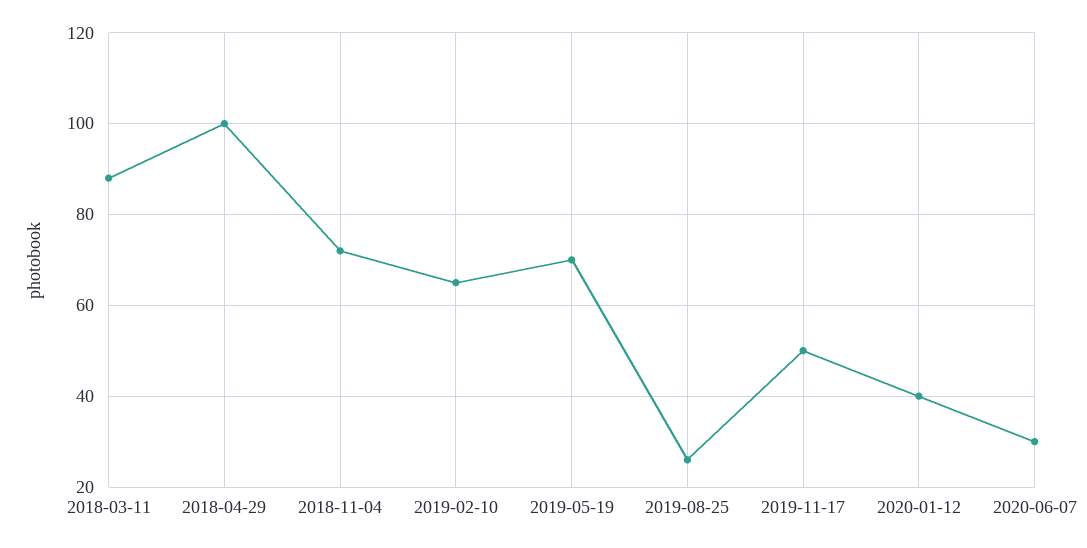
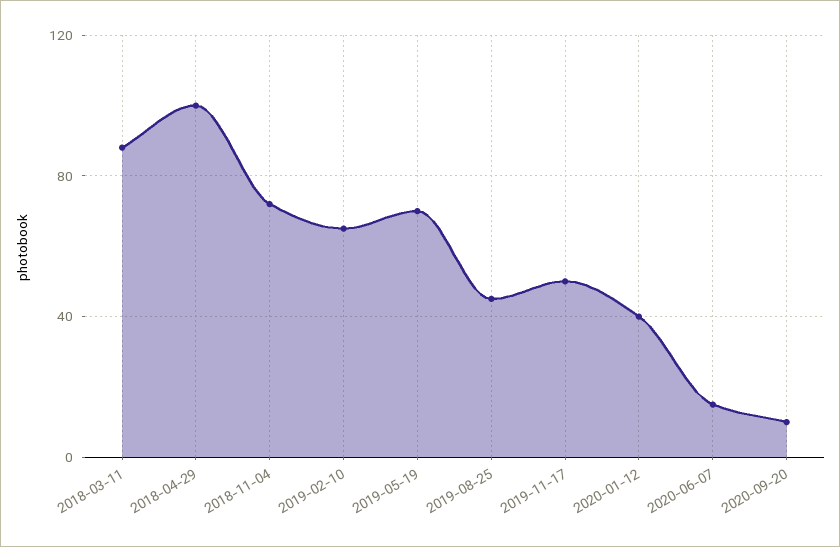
2019-08-25: 25 -> 45
2020-06-07: 30 -> 15
2020-09-20: none -> 10

